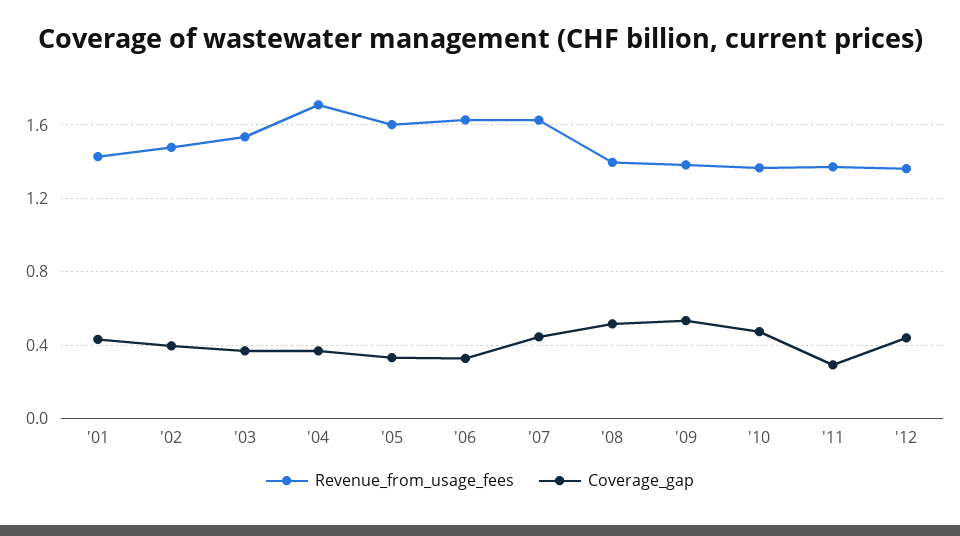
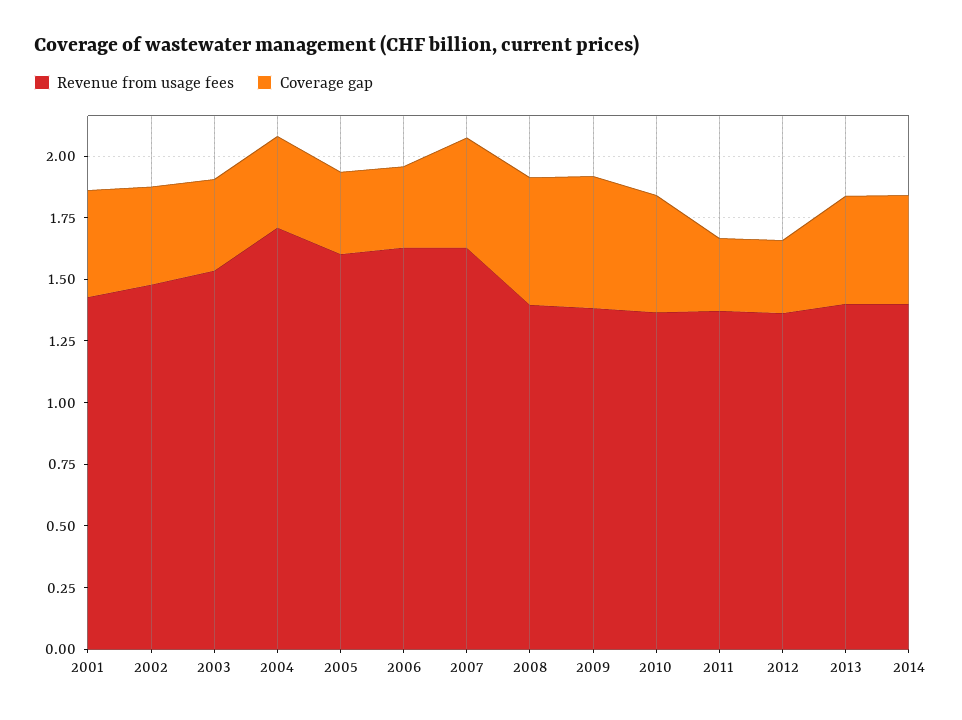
Coverage_gap, '12: 0.45 -> 0.3
Revenue_from_usage_fees, 2013: none -> 1.4
Coverage_gap, 2013: none -> 0.45
Revenue_from_usage_fees, 2014: none -> 1.4
Coverage_gap, 2014: none -> 0.45

